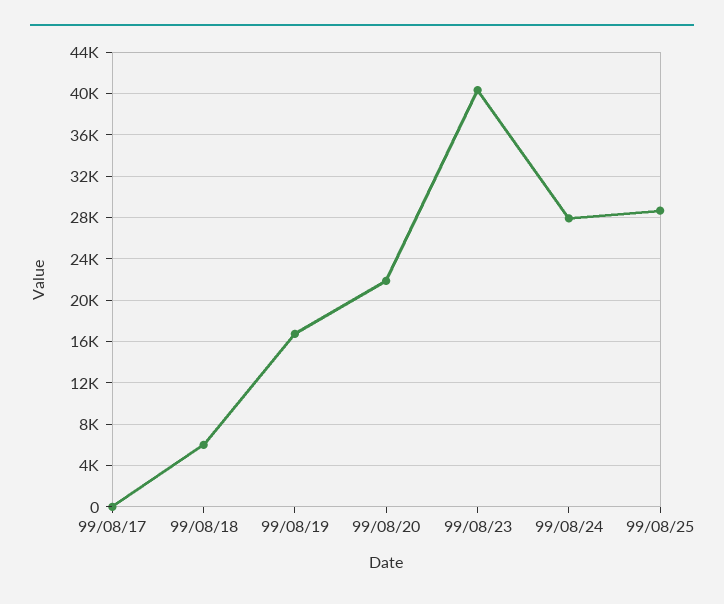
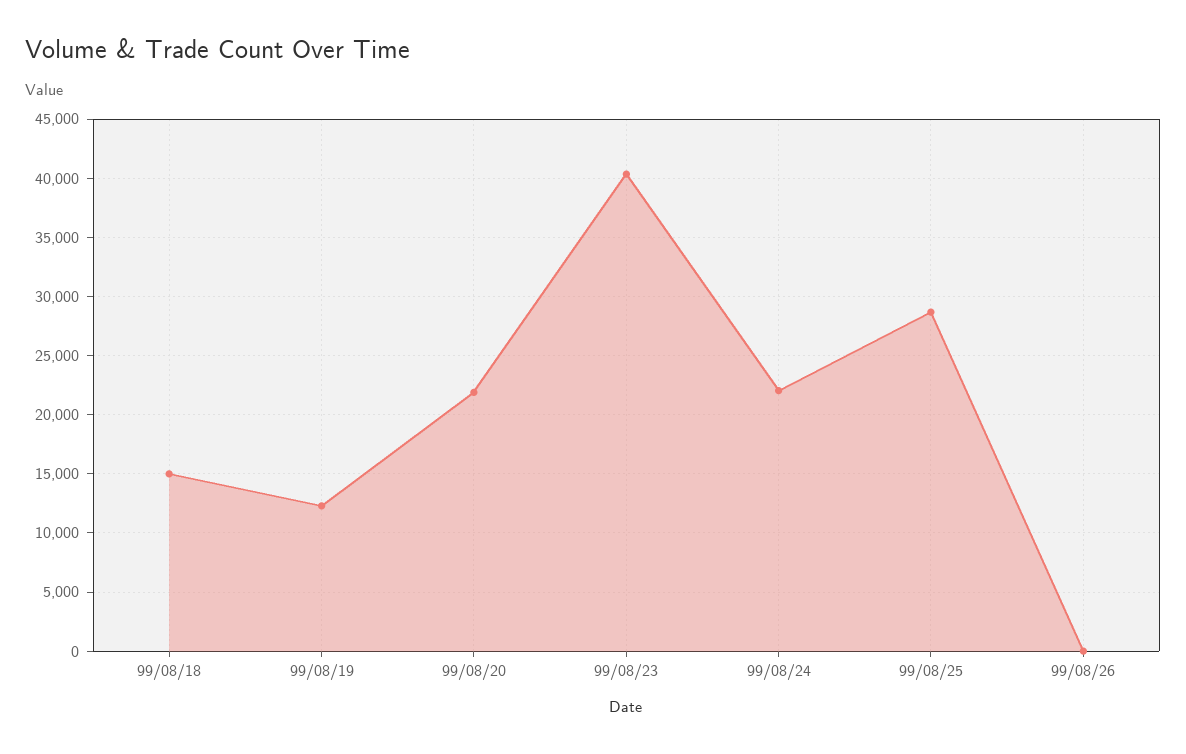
99/08/17: 0 -> none
99/08/18: 6000 -> 15000
99/08/19: 17000 -> 12000
99/08/24: 28000 -> 22000
99/08/26: none -> 0

